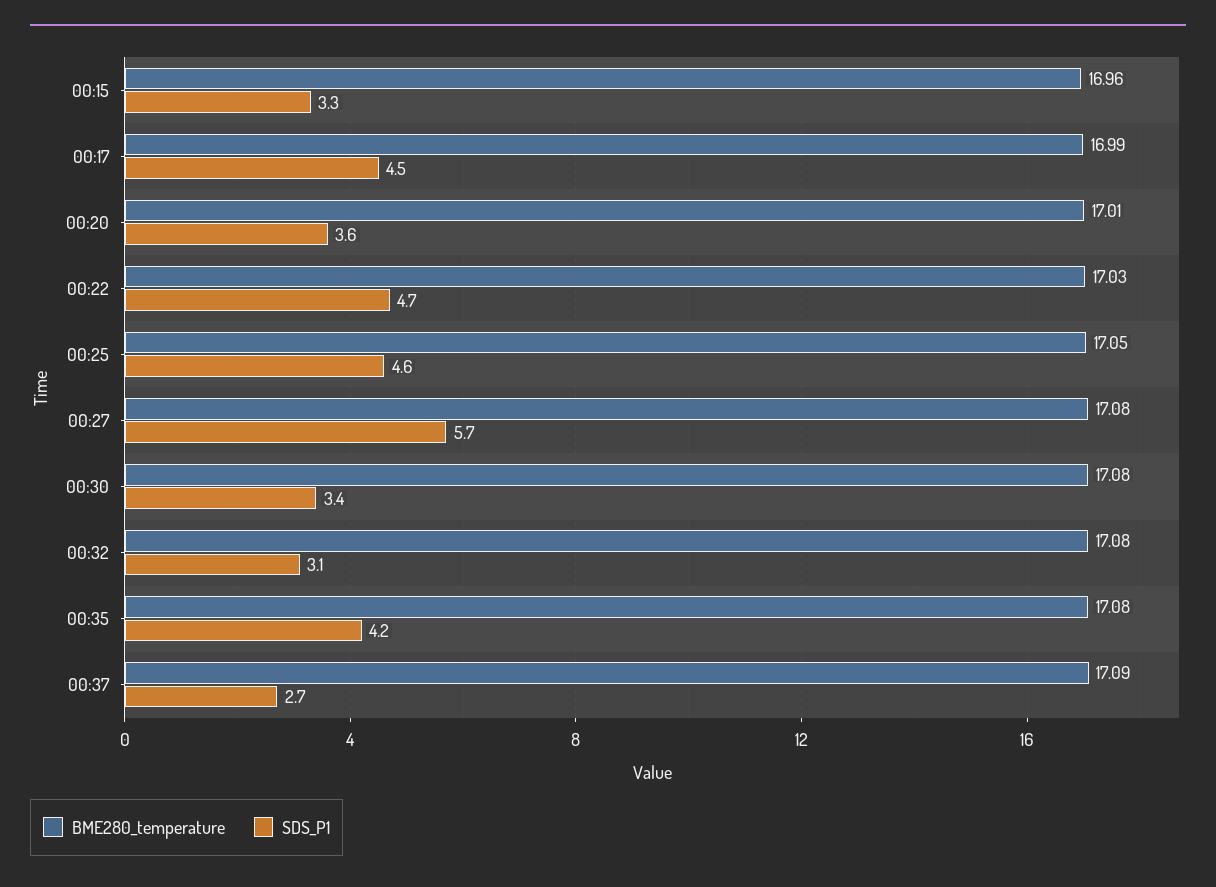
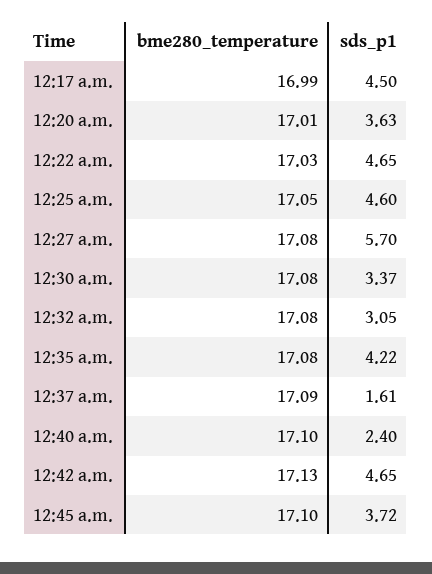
BME280_temperature, 00:15: 16.96 -> none
SDS_P1, 00:15: 3.3 -> none
SDS_P1, 00:37: 2.7 -> 1.61
BME280_temperature, 12:40 a.m.: none -> 17.1
SDS_P1, 12:40 a.m.: none -> 2.4
BME280_temperature, 12:42 a.m.: none -> 17.13
SDS_P1, 12:42 a.m.: none -> 4.65
BME280_temperature, 12:45 a.m.: none -> 17.1
SDS_P1, 12:45 a.m.: none -> 3.72

